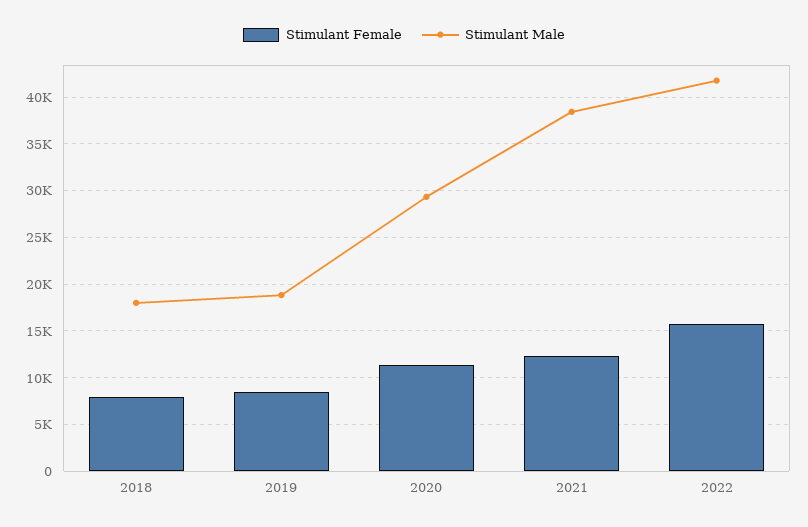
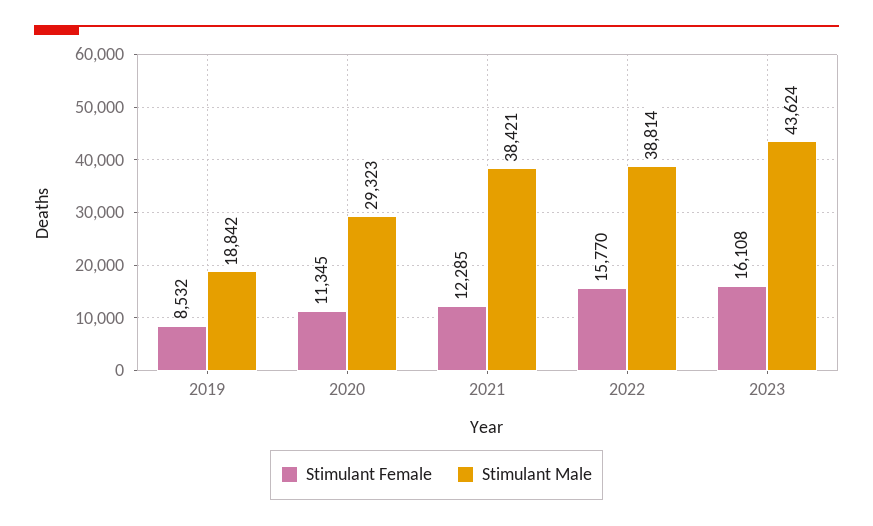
Stimulant Female, 2018: 8000 -> none
Stimulant Male, 2018: 18000 -> none
Stimulant Male, 2022: 42000 -> 38814
Stimulant Female, 2023: none -> 16108
Stimulant Male, 2023: none -> 43624

